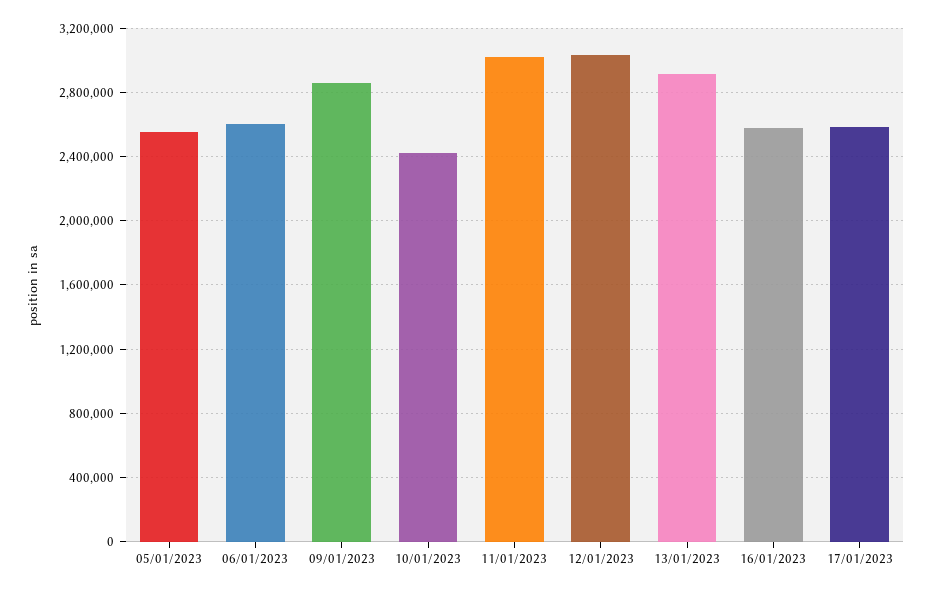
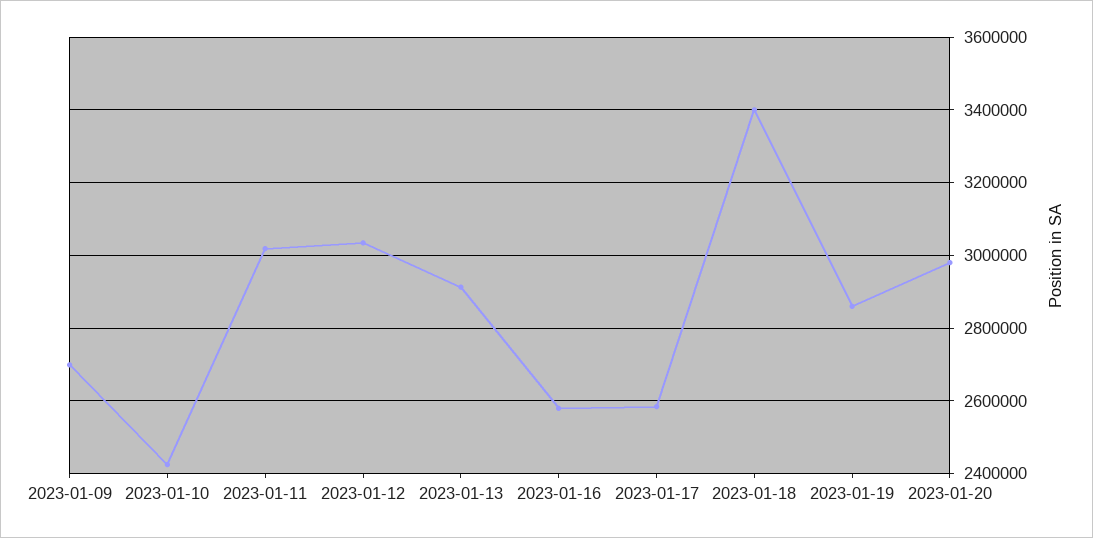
05/01/2023: 2550000 -> none
06/01/2023: 2600000 -> none
09/01/2023: 2850000 -> 2700000
2023-01-18: none -> 3400000
2023-01-19: none -> 2860000
2023-01-20: none -> 2980000

